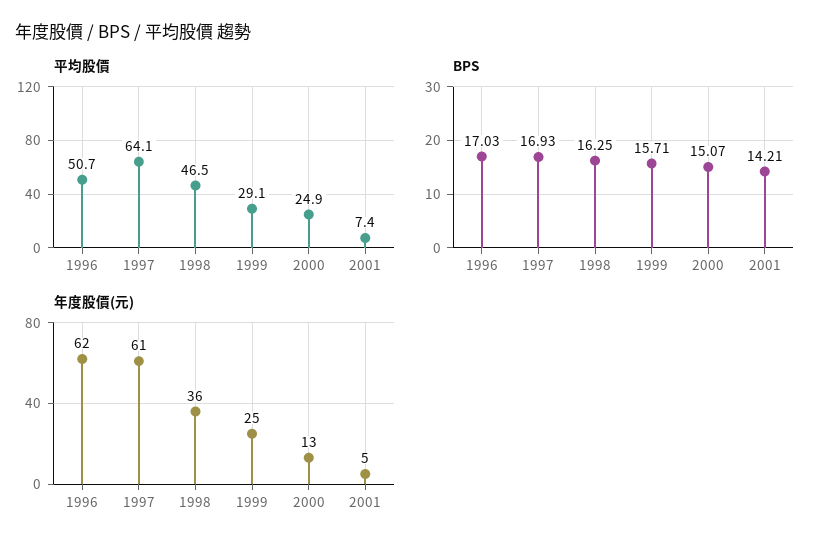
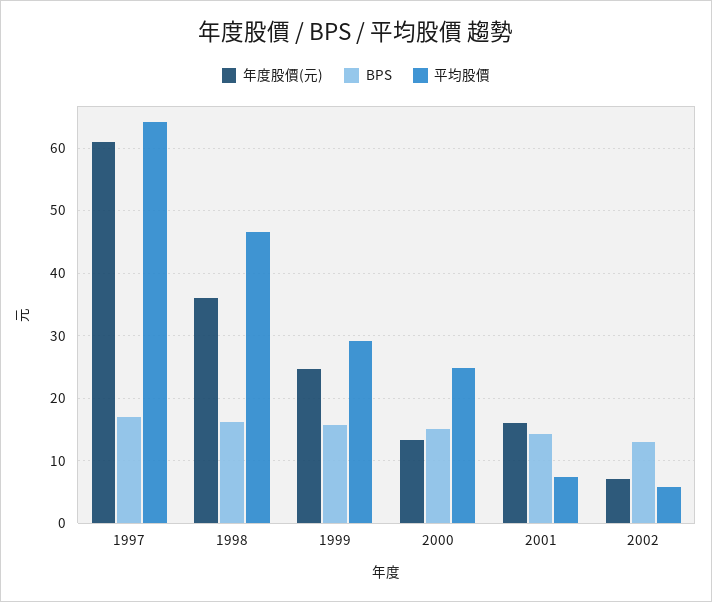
平均股價, 1996: 50.7 -> none
BPS, 1996: 17.03 -> none
年度股價(元), 1996: 62 -> none
年度股價(元), 2001: 5 -> 16
年度股價(元), 2002: none -> 7
BPS, 2002: none -> 13
平均股價, 2002: none -> 6

